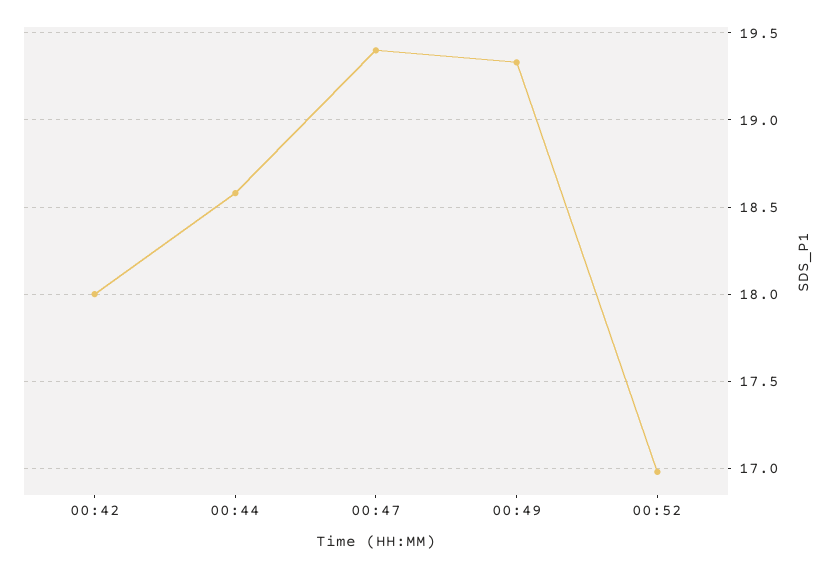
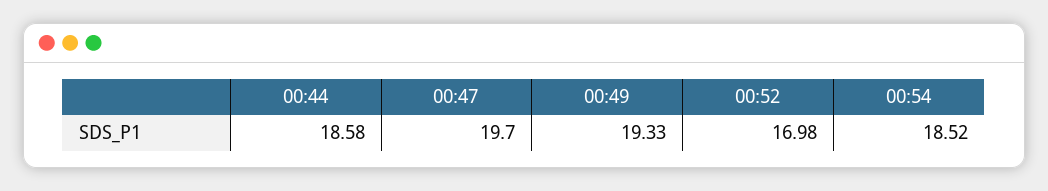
00:42: 18 -> none
00:47: 19.4 -> 19.7
00:54: none -> 18.52

